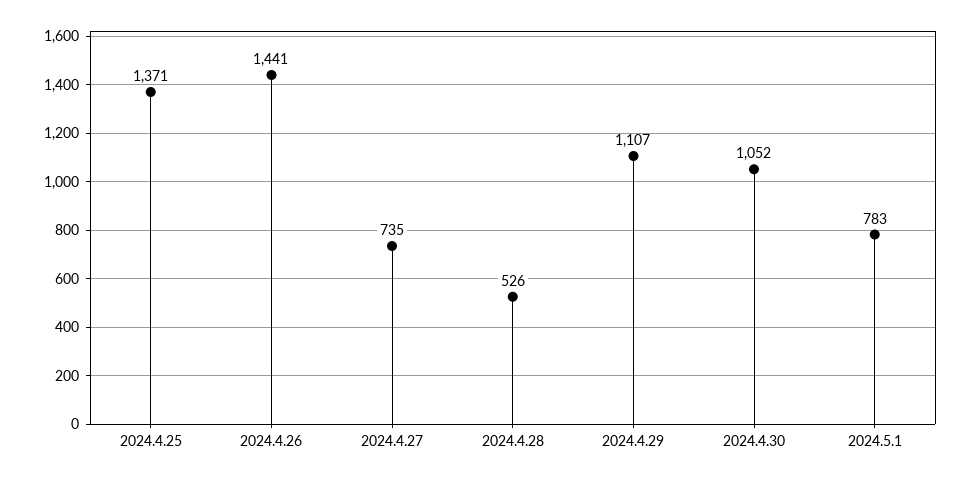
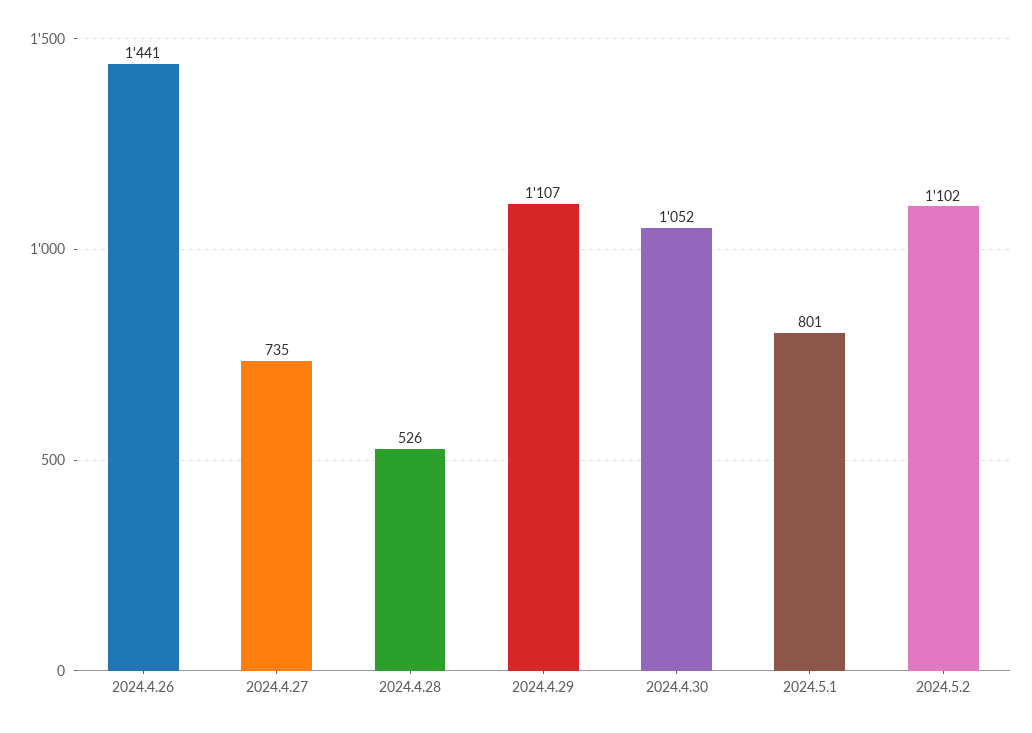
2024.4.25: 1371 -> none
2024.5.1: 783 -> 801
2024.5.2: none -> 1102

